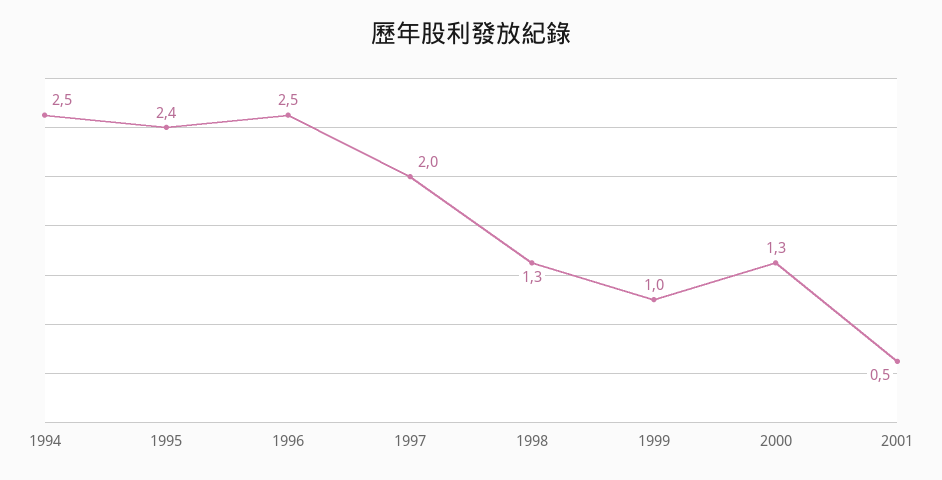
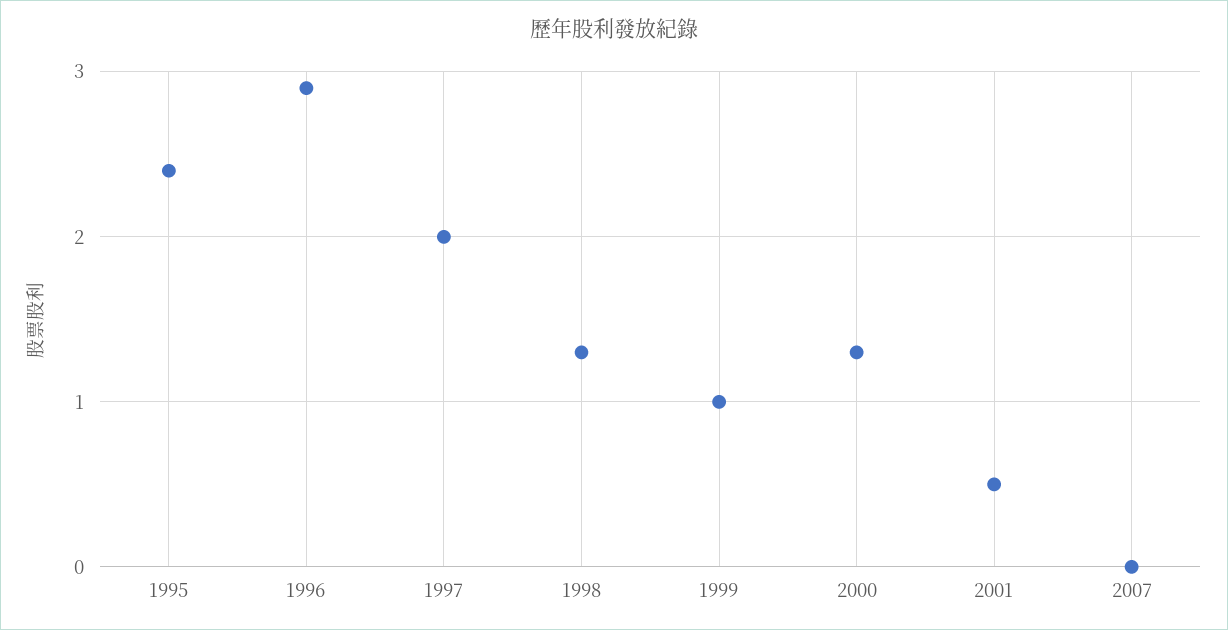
1994: 2.5 -> none
1996: 2.5 -> 2.9
2007: none -> 0

